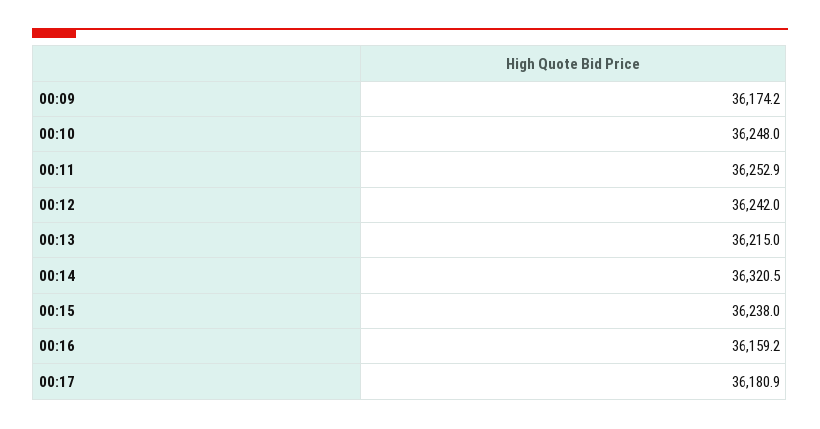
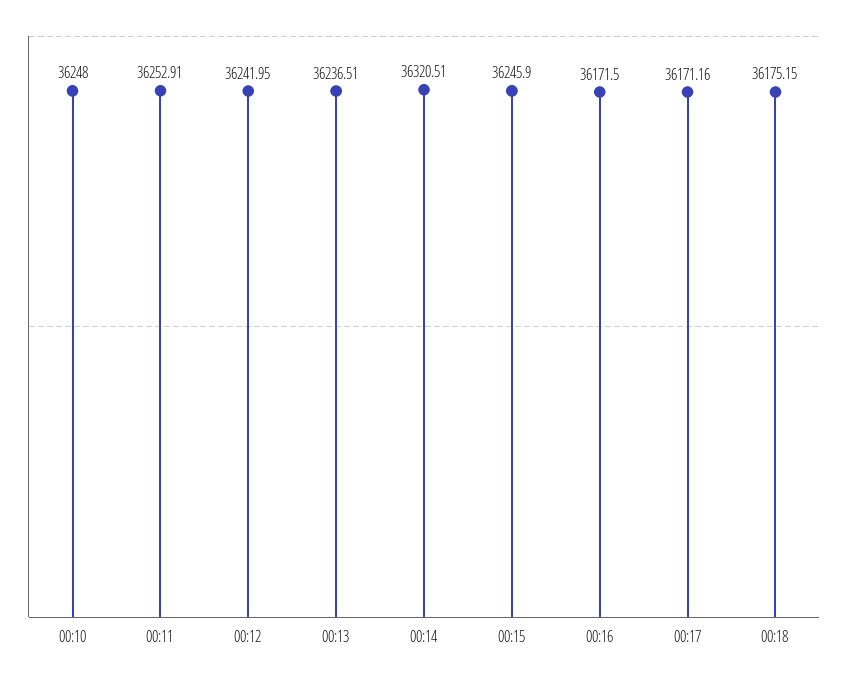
00:09: 36174.2 -> none
00:13: 36215 -> 36236.51
00:15: 36238 -> 36245.9
00:16: 36159.2 -> 36171.5
00:17: 36180.9 -> 36171.16
00:18: none -> 36175.15

